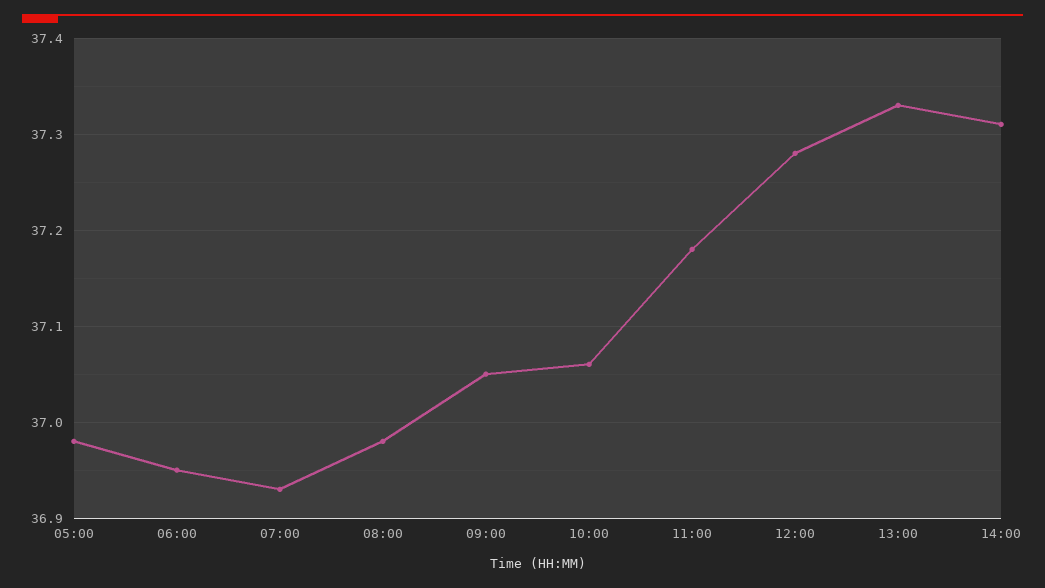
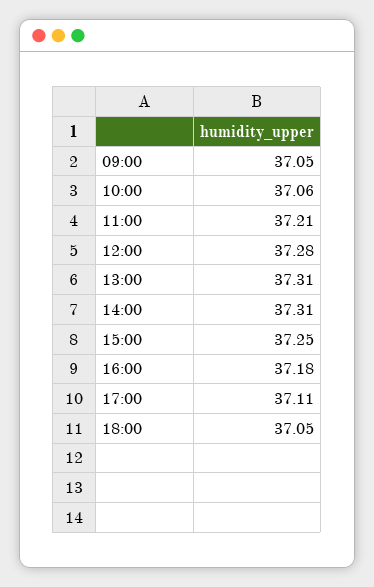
05:00: 36.98 -> none
06:00: 36.95 -> none
07:00: 36.93 -> none
08:00: 36.98 -> none
11:00: 37.18 -> 37.21
13:00: 37.33 -> 37.31
15:00: none -> 37.25
16:00: none -> 37.18
17:00: none -> 37.11
18:00: none -> 37.05

